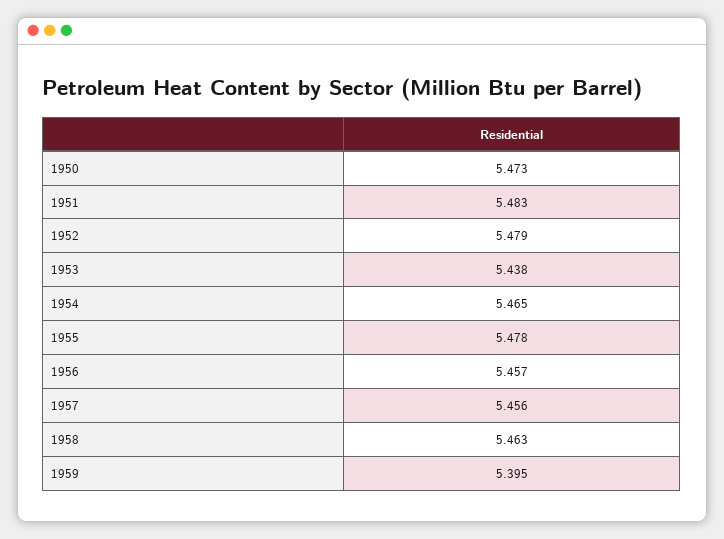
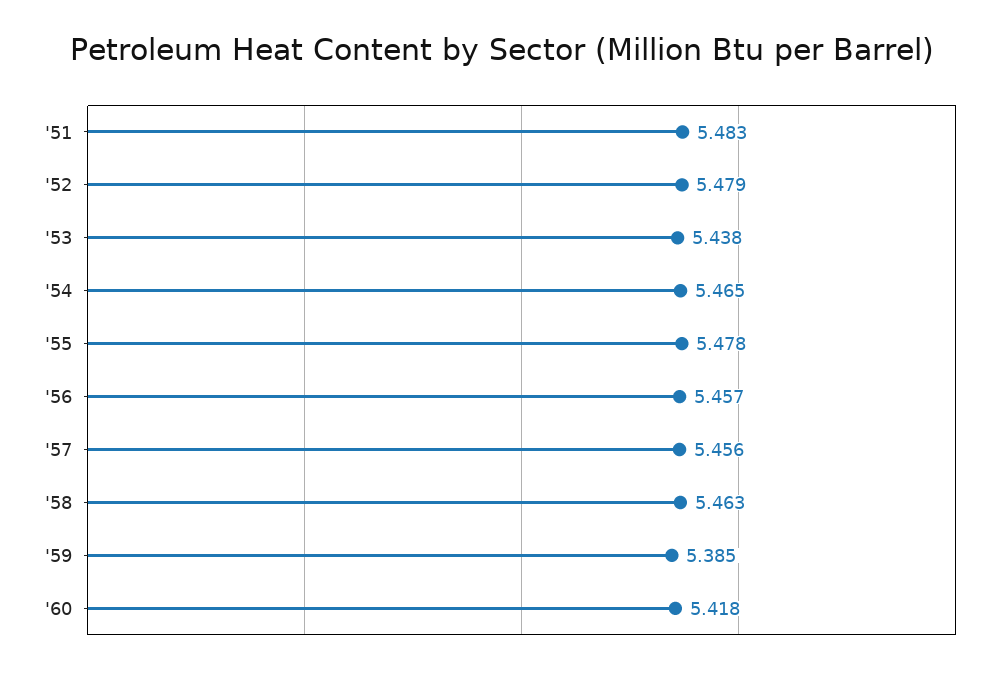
1950: 5.473 -> none
1959: 5.395 -> 5.385
'60: none -> 5.418

